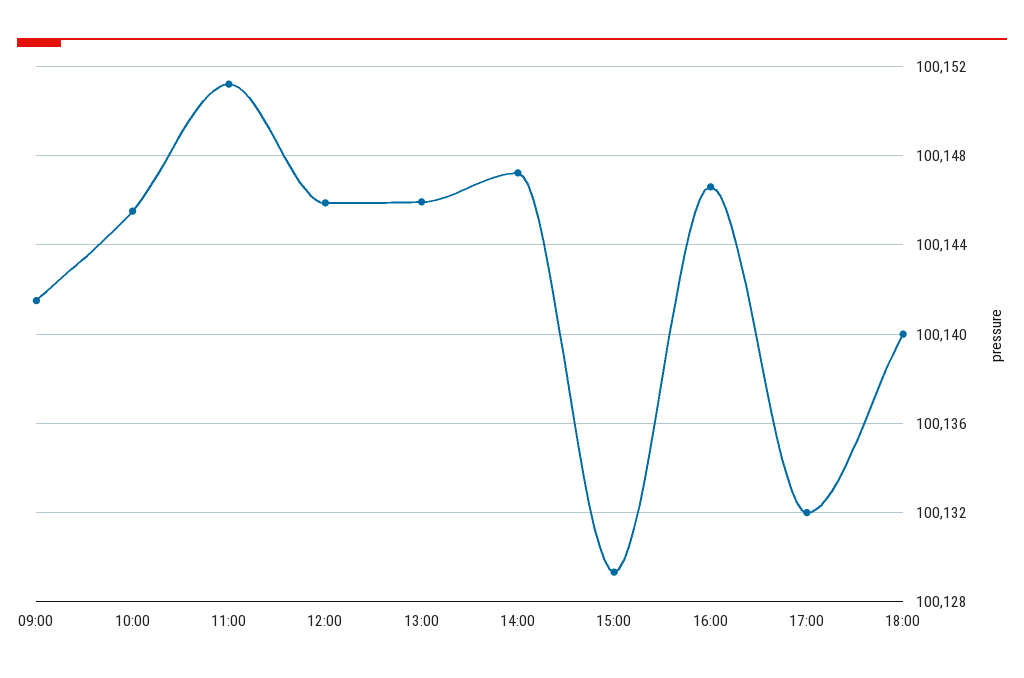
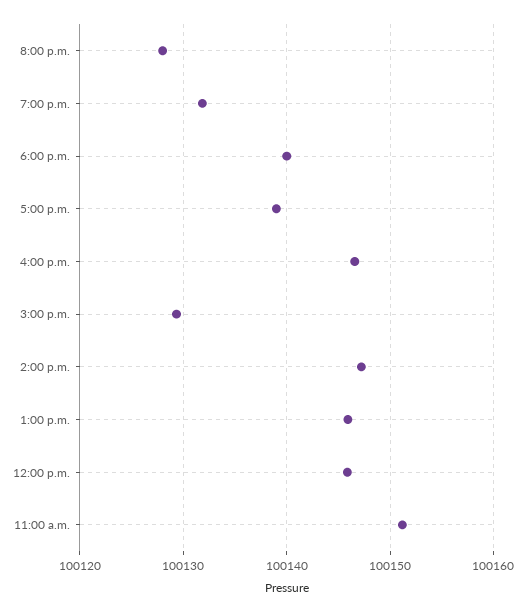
09:00: 100141.5 -> none
10:00: 100145.5 -> none
17:00: 100132 -> 100139
8:00 p.m.: none -> 100128
7:00 p.m.: none -> 100132

